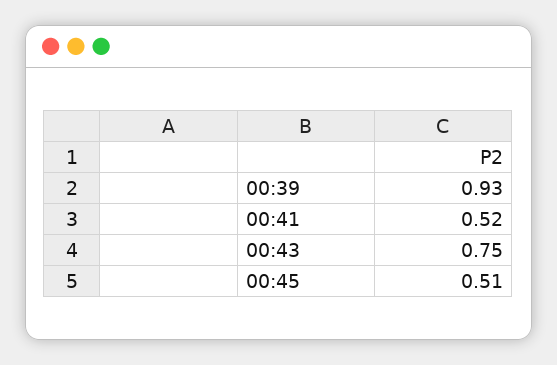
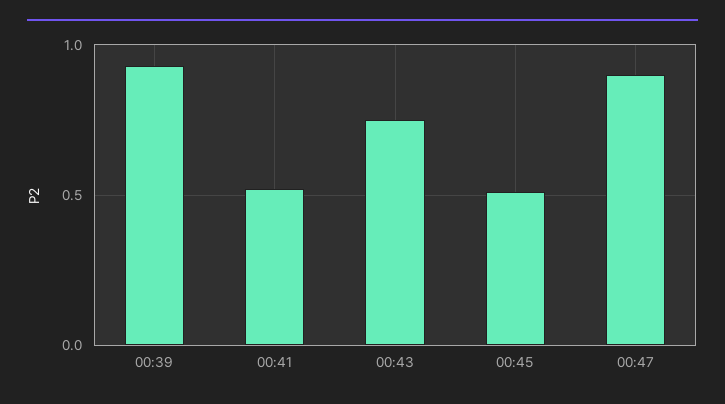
00:47: none -> 0.9

